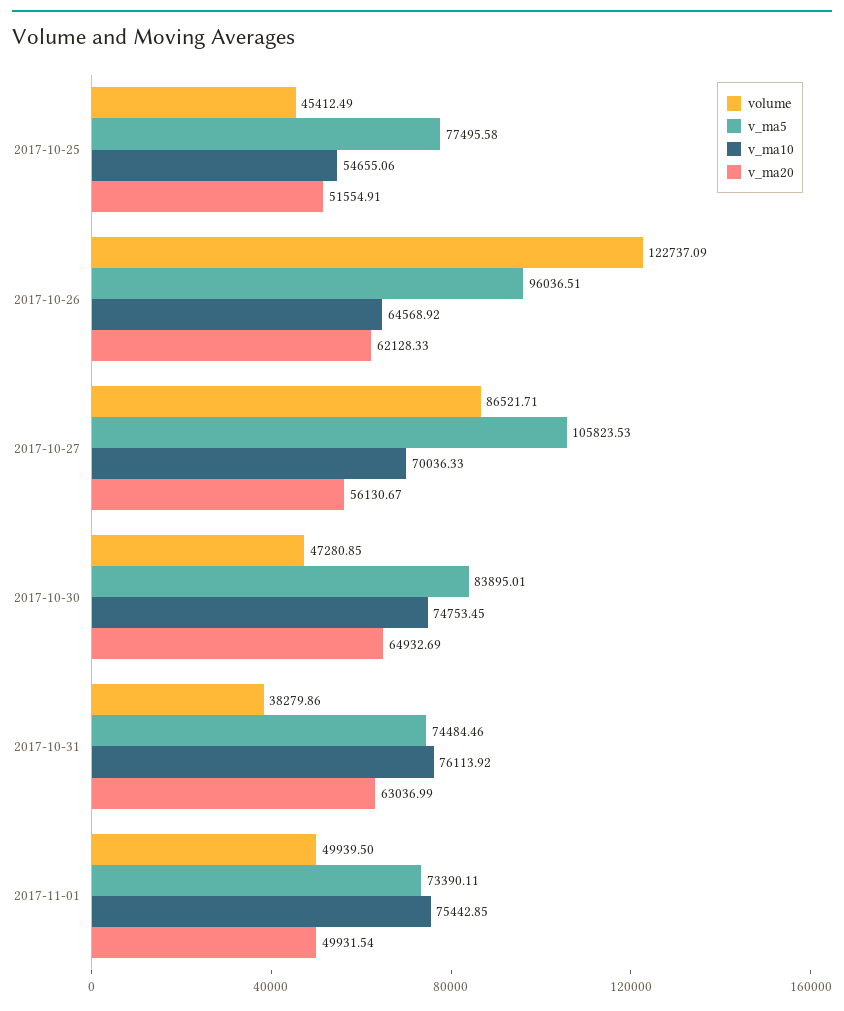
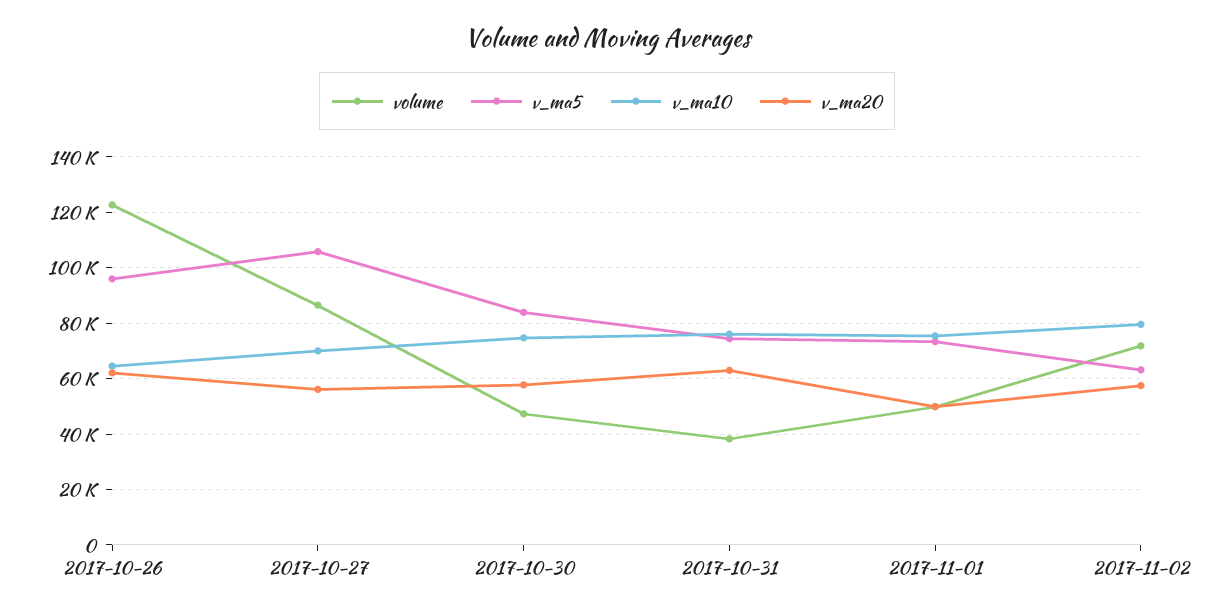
volume, 2017-10-25: 45412.49 -> none
v_ma5, 2017-10-25: 77495.58 -> none
v_ma10, 2017-10-25: 54655.06 -> none
v_ma20, 2017-10-25: 51554.91 -> none
v_ma20, 2017-10-30: 64932.69 -> 57500
volume, 2017-11-02: none -> 72500
v_ma5, 2017-11-02: none -> 62500
v_ma10, 2017-11-02: none -> 80000
v_ma20, 2017-11-02: none -> 57500

